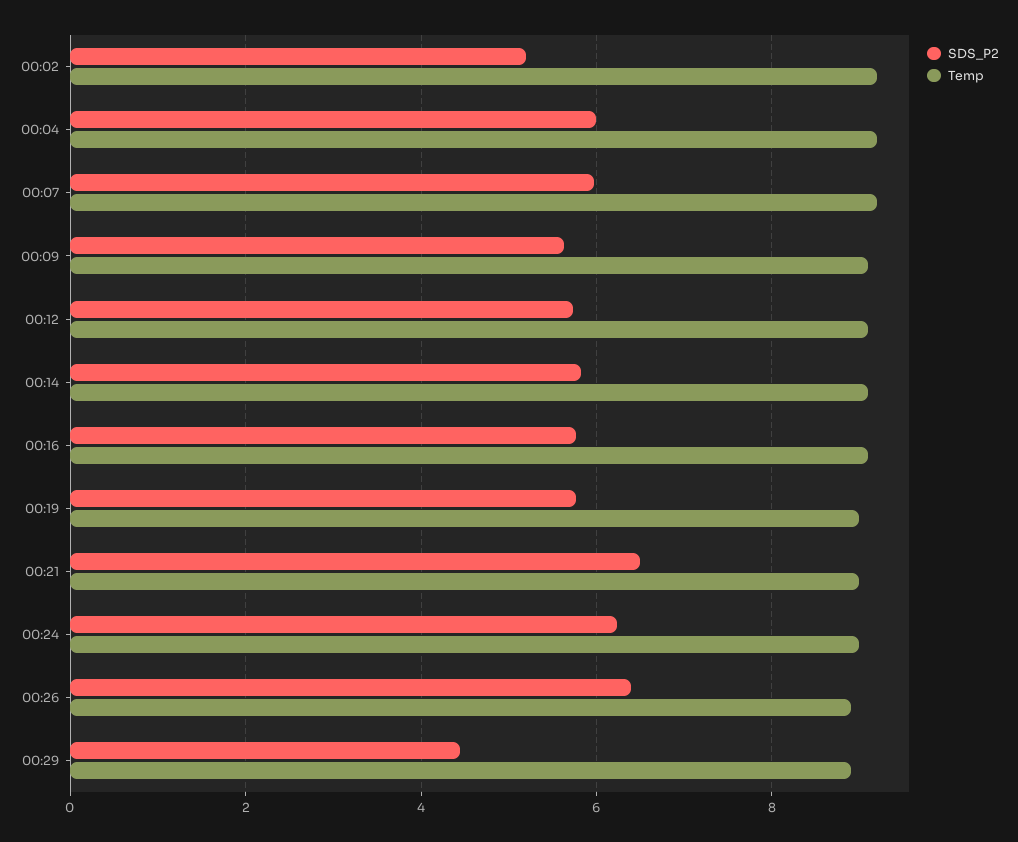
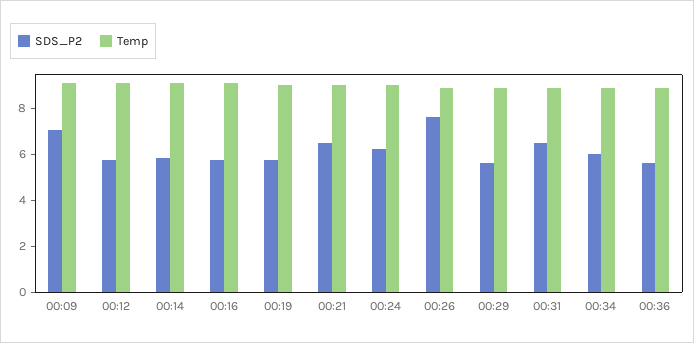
SDS_P2, 00:02: 5.2 -> none
Temp, 00:02: 9.2 -> none
SDS_P2, 00:04: 6 -> none
Temp, 00:04: 9.2 -> none
SDS_P2, 00:07: 6 -> none
Temp, 00:07: 9.2 -> none
SDS_P2, 00:09: 5.6 -> 7
SDS_P2, 00:26: 6.4 -> 7.5
SDS_P2, 00:29: 4.4 -> 5.5
SDS_P2, 00:31: none -> 6.5
Temp, 00:31: none -> 9
SDS_P2, 00:34: none -> 6
Temp, 00:34: none -> 9
SDS_P2, 00:36: none -> 5.5
Temp, 00:36: none -> 9

